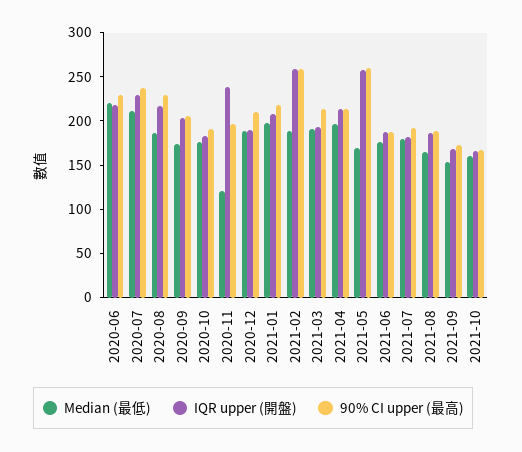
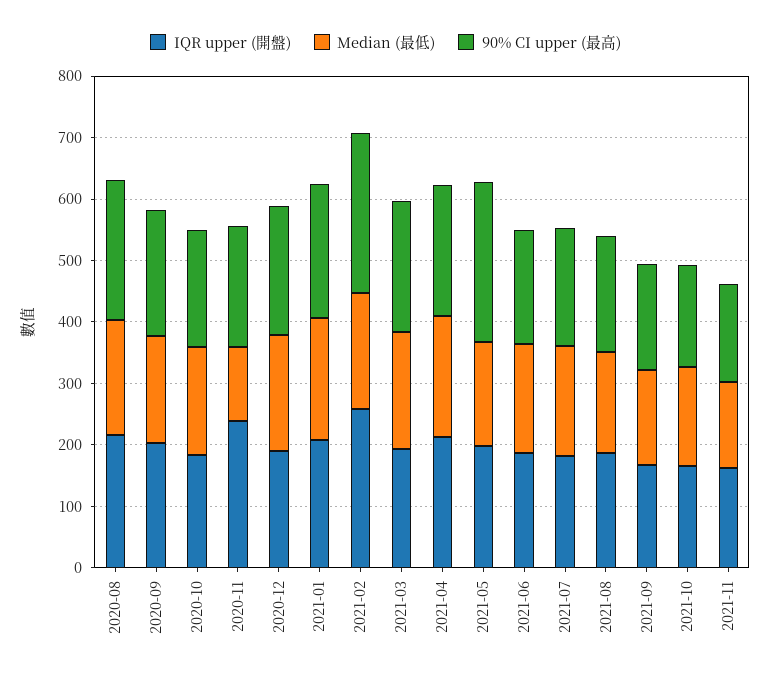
Median (最低), 2020-06: 220 -> none
IQR upper (開盤), 2020-06: 220 -> none
90% CI upper (最高), 2020-06: 230 -> none
Median (最低), 2020-07: 210 -> none
IQR upper (開盤), 2020-07: 230 -> none
90% CI upper (最高), 2020-07: 240 -> none
IQR upper (開盤), 2021-05: 260 -> 200
IQR upper (開盤), 2021-11: none -> 160
Median (最低), 2021-11: none -> 140
90% CI upper (最高), 2021-11: none -> 160

